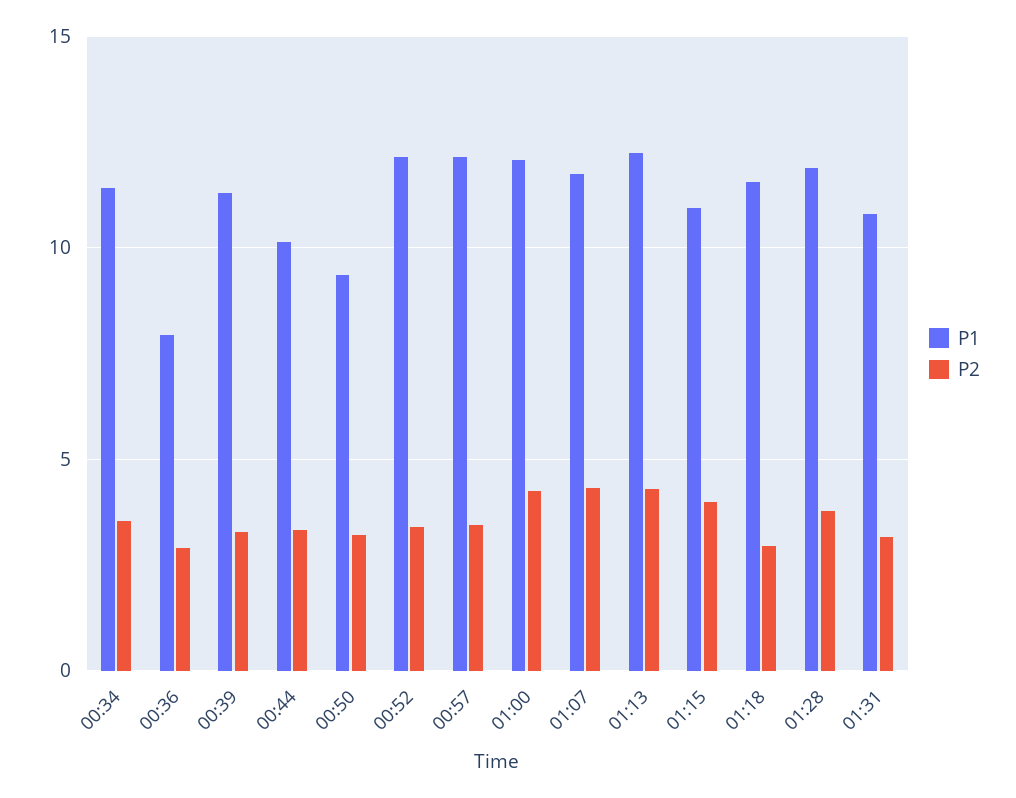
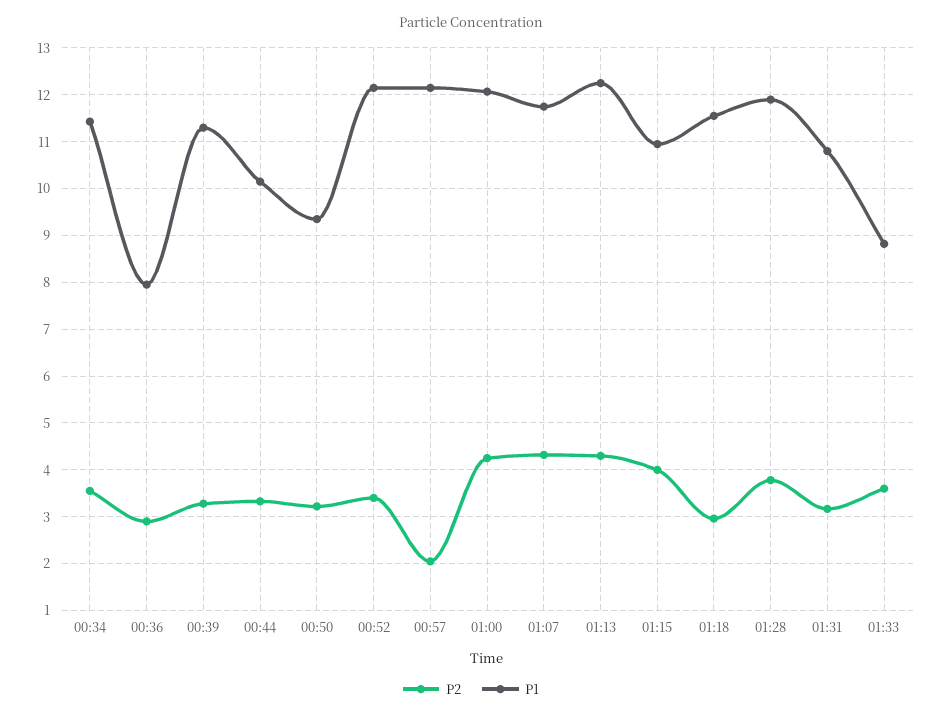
P2, 00:57: 3.5 -> 2
P2, 01:33: none -> 3.6
P1, 01:33: none -> 8.8

